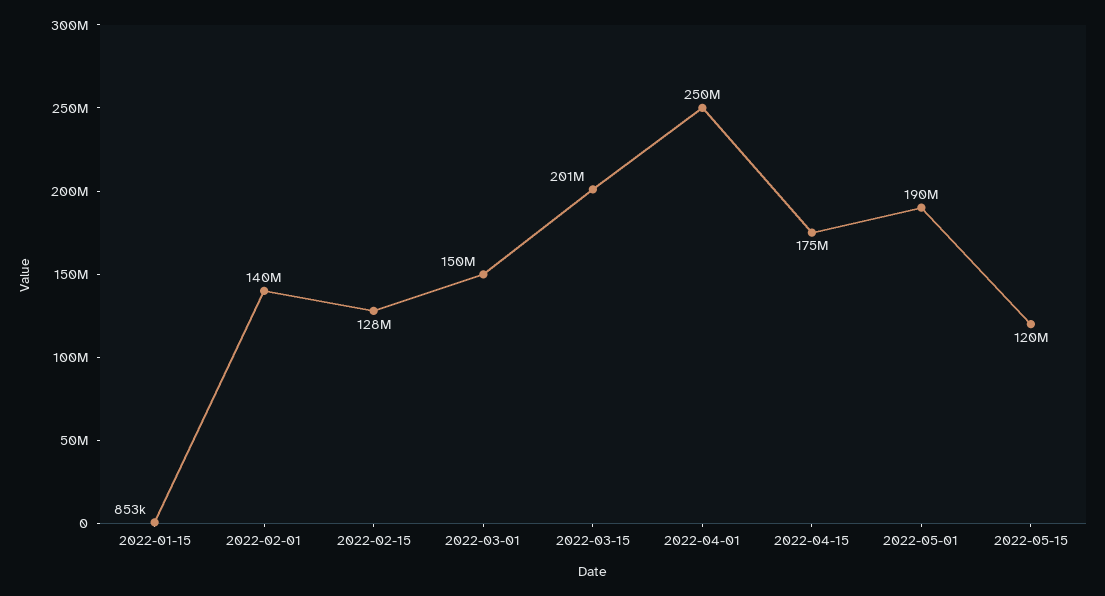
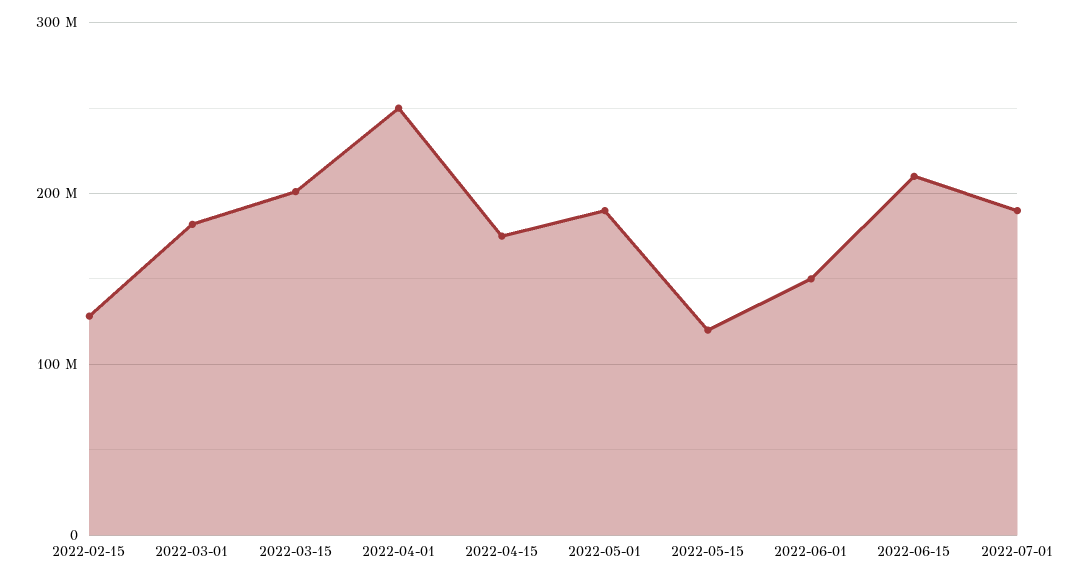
2022-01-15: 853000 -> none
2022-02-01: 140000000 -> none
2022-03-01: 150000000 -> 180000000
2022-06-01: none -> 150000000
2022-06-15: none -> 210000000
2022-07-01: none -> 190000000

